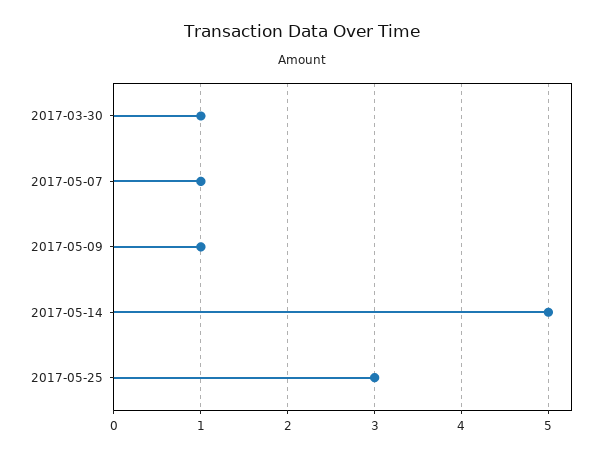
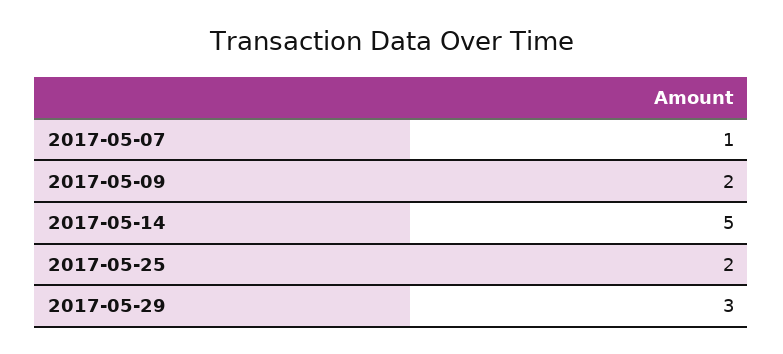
2017-03-30: 1 -> none
2017-05-09: 1 -> 2
2017-05-25: 3 -> 2
2017-05-29: none -> 3

